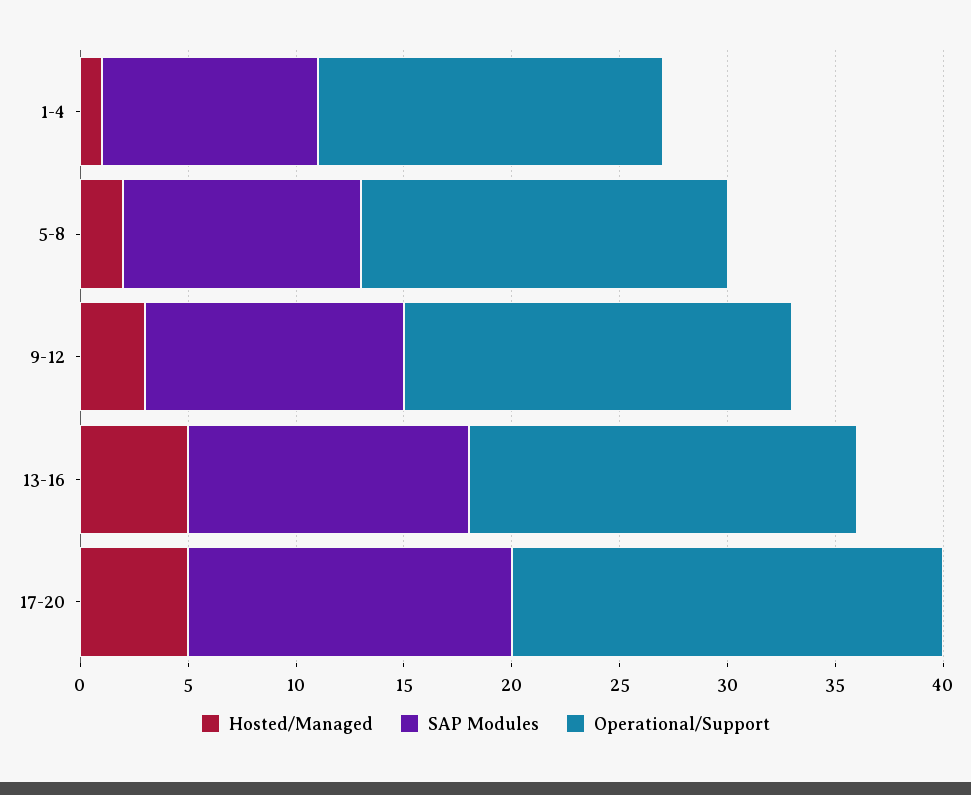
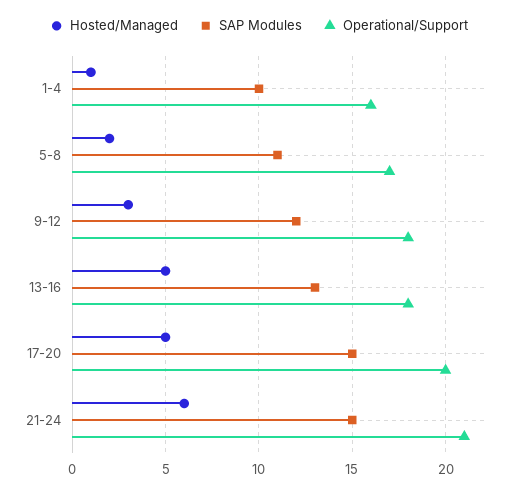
Hosted/Managed, 21-24: none -> 6
SAP Modules, 21-24: none -> 15
Operational/Support, 21-24: none -> 21

